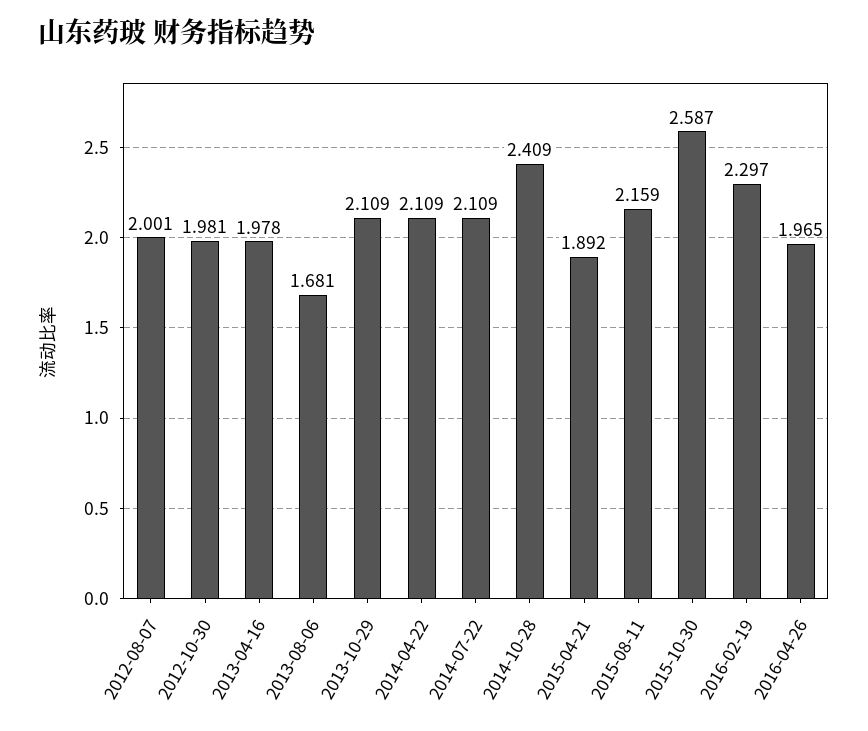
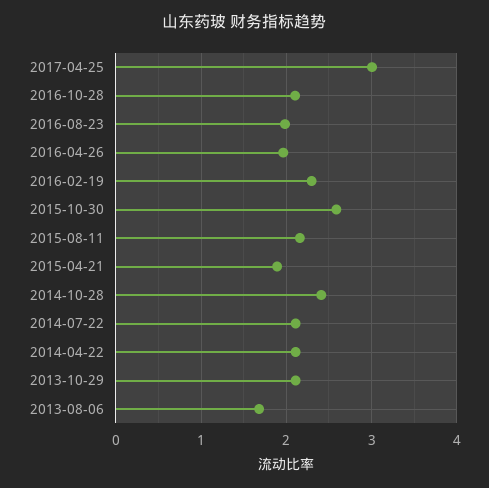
2012-08-07: 2.001 -> none
2012-10-30: 1.981 -> none
2013-04-16: 1.978 -> none
2017-04-25: none -> 3
2016-10-28: none -> 2.1
2016-08-23: none -> 2

